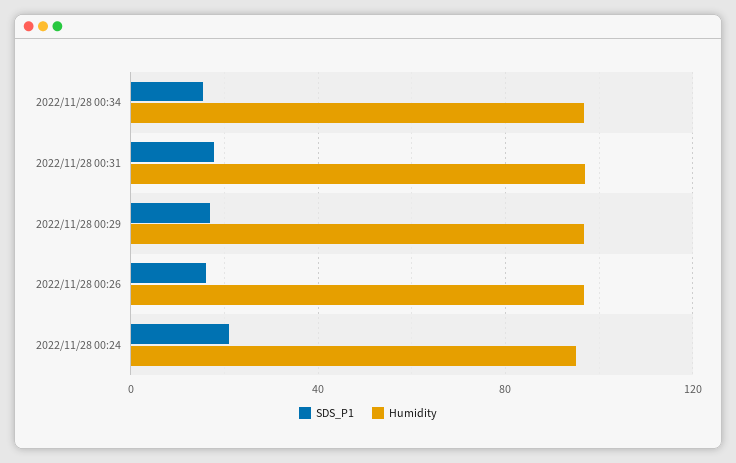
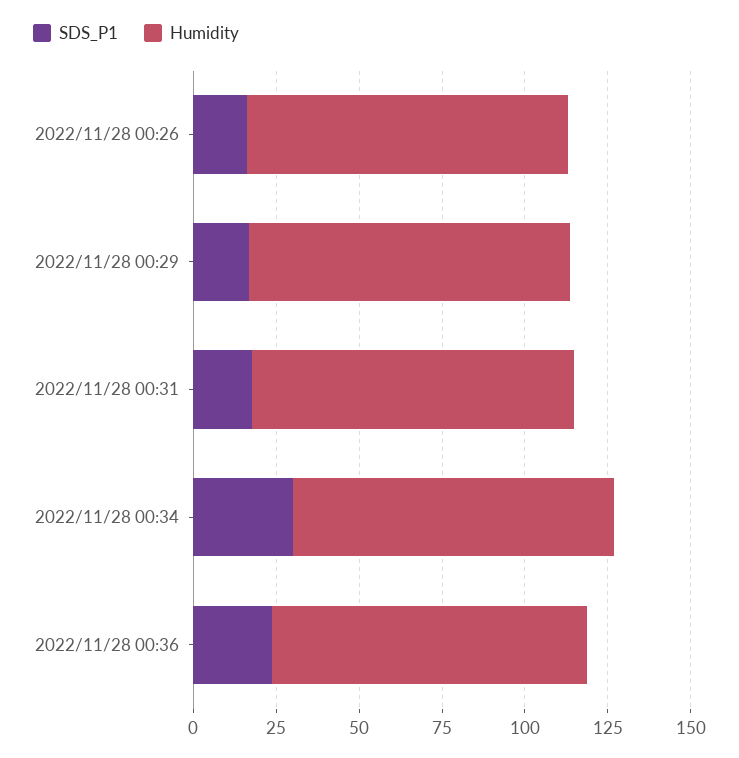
SDS_P1, 2022/11/28 00:34: 15 -> 30
SDS_P1, 2022/11/28 00:24: 20 -> none
Humidity, 2022/11/28 00:24: 95 -> none
SDS_P1, 2022/11/28 00:36: none -> 25
Humidity, 2022/11/28 00:36: none -> 95

